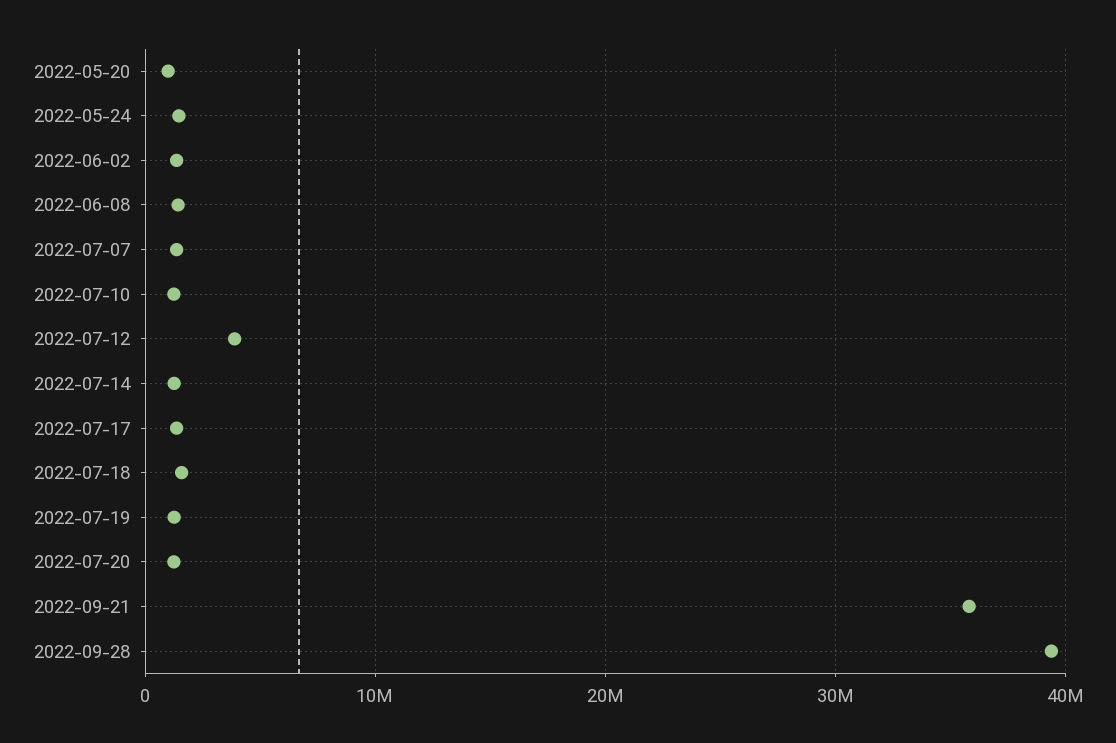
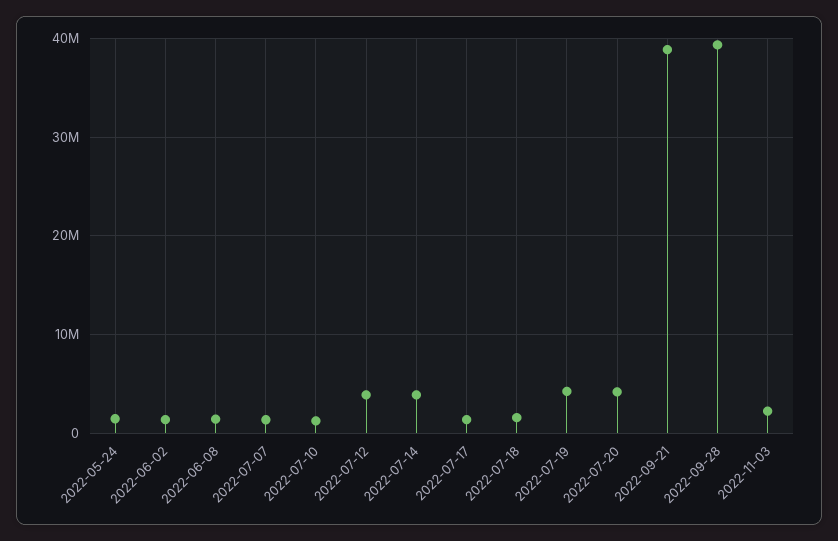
2022-05-20: 1000000 -> none
2022-07-14: 1000000 -> 4000000
2022-07-19: 1000000 -> 4000000
2022-07-20: 1000000 -> 4000000
2022-09-21: 36000000 -> 39000000
2022-11-03: none -> 2000000

